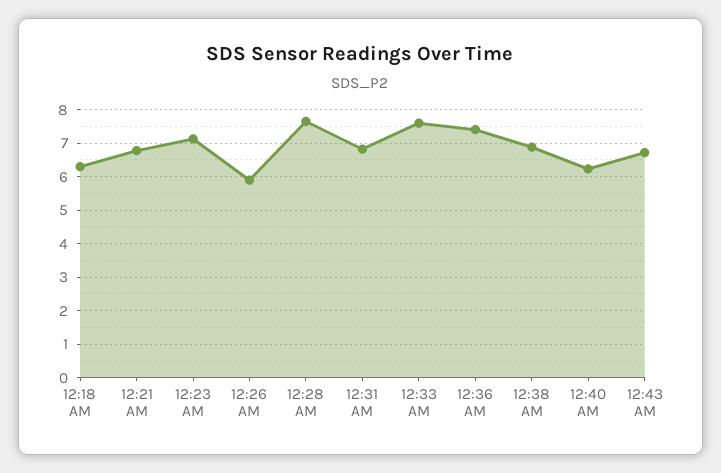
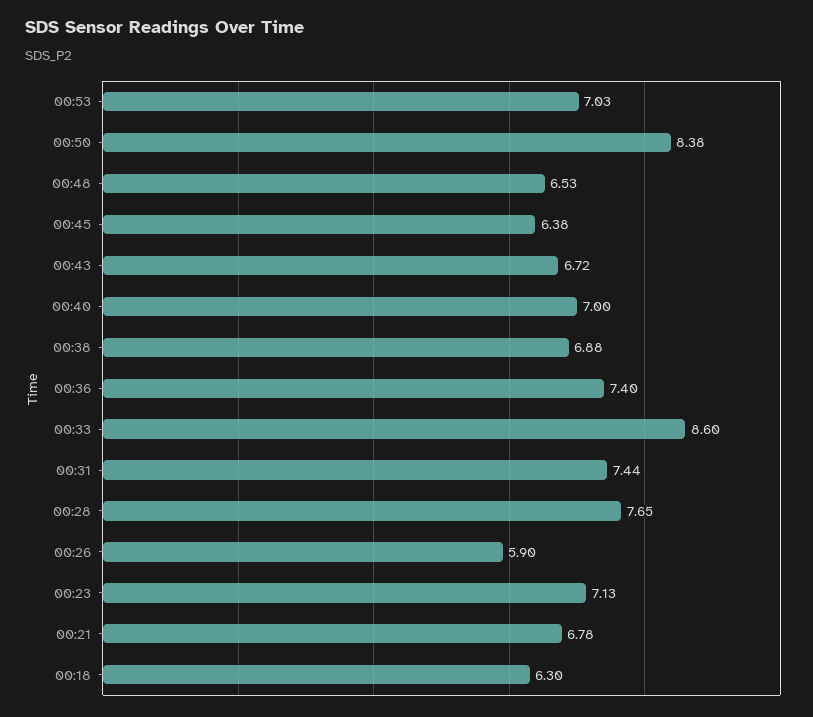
12:31 AM: 6.8 -> 7.44
12:33 AM: 7.6 -> 8.6
12:40 AM: 6.2 -> 7
00:53: none -> 7.03
00:50: none -> 8.38
00:48: none -> 6.53
00:45: none -> 6.38

